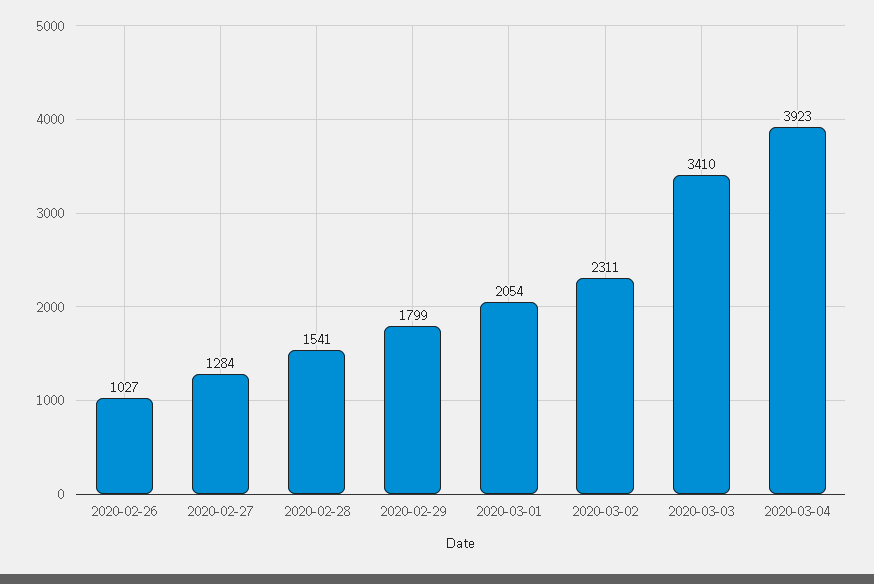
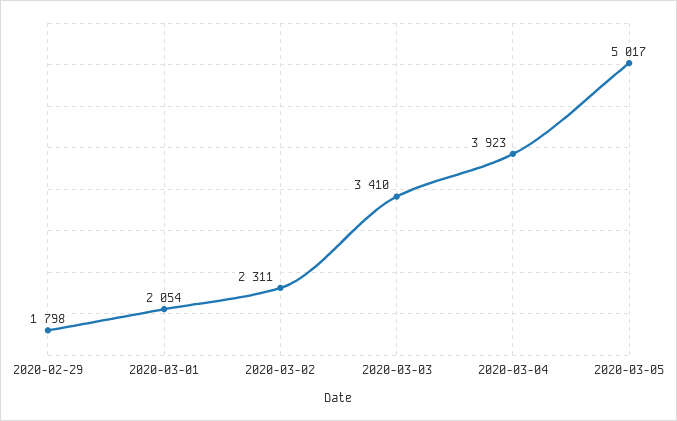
2020-02-26: 1027 -> none
2020-02-27: 1284 -> none
2020-02-28: 1541 -> none
2020-02-29: 1799 -> 1798
2020-03-05: none -> 5017

